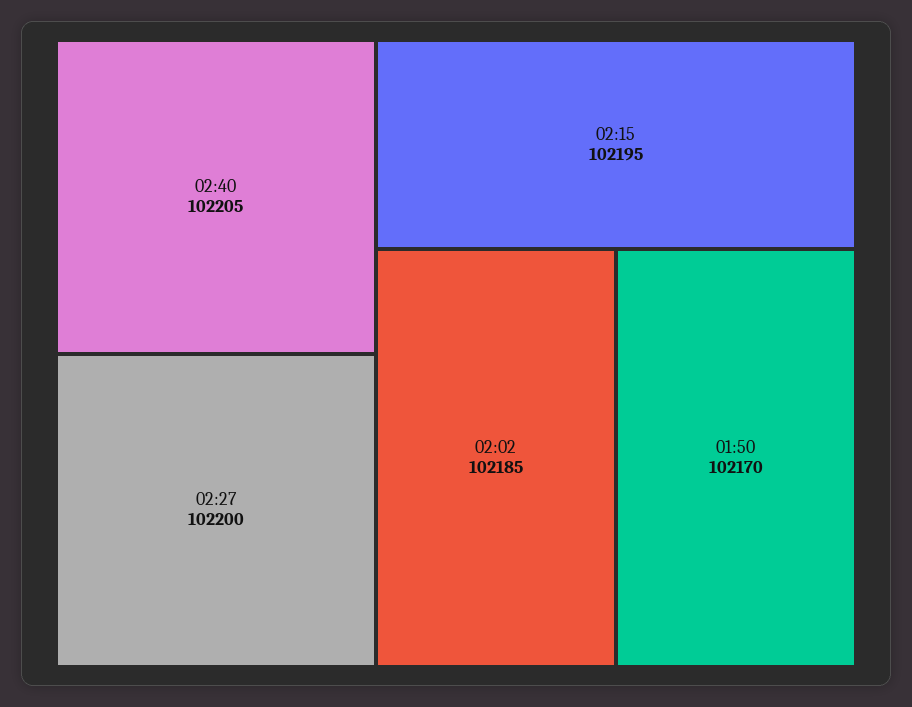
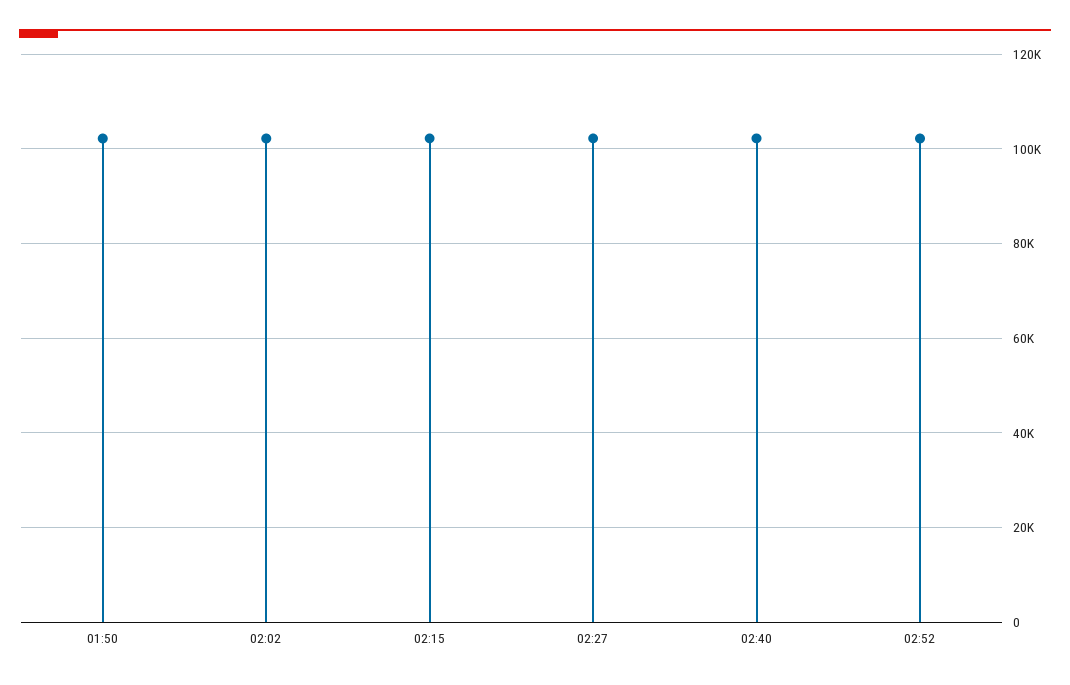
02:52: none -> 102000

